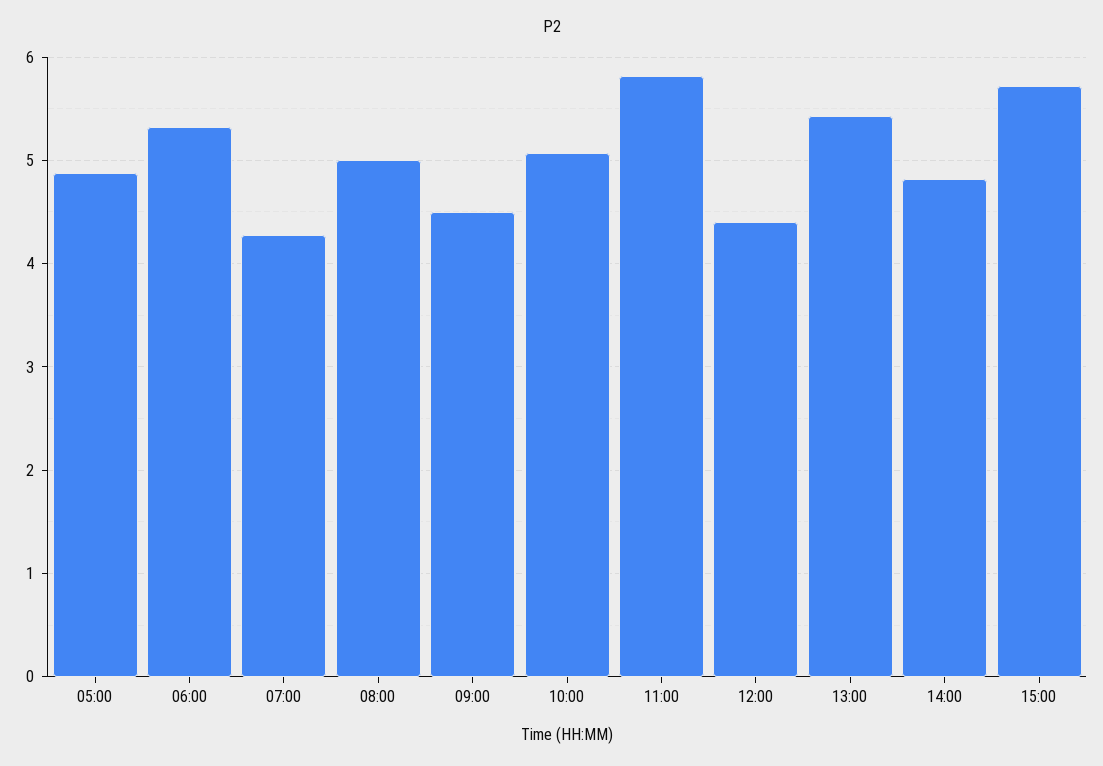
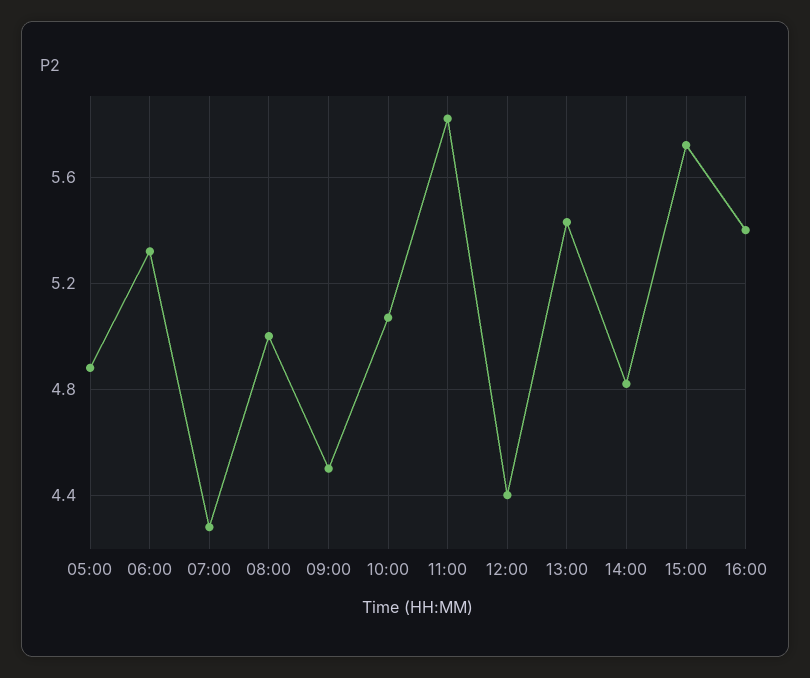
16:00: none -> 5.4

